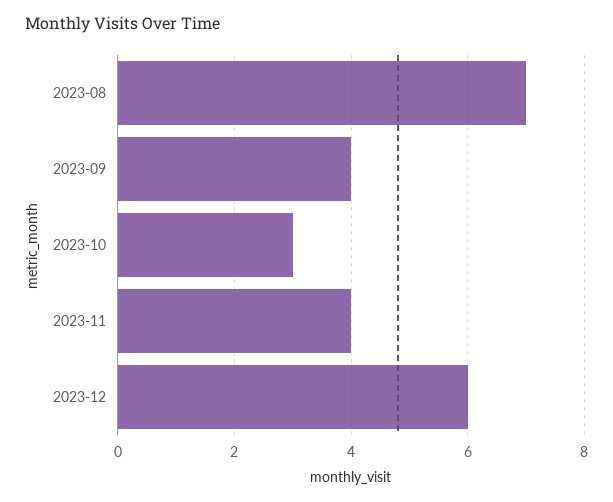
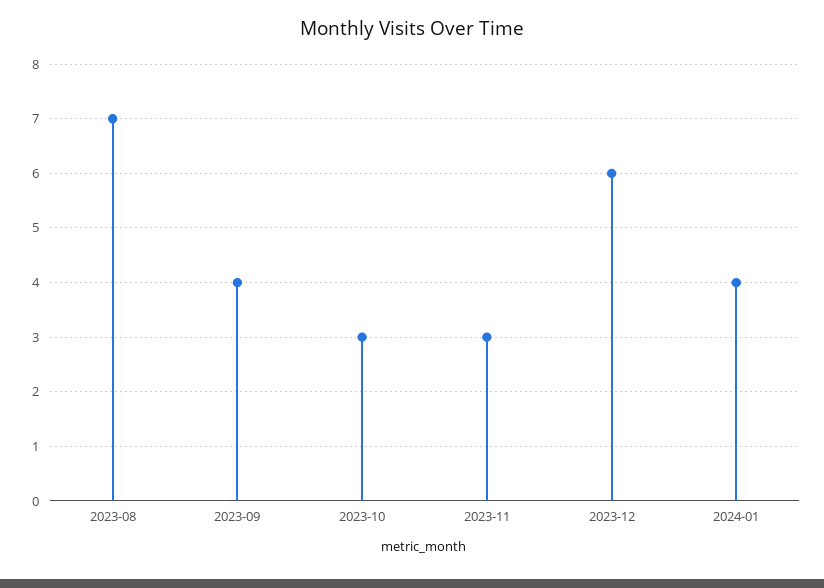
2023-11: 4 -> 3
2024-01: none -> 4

